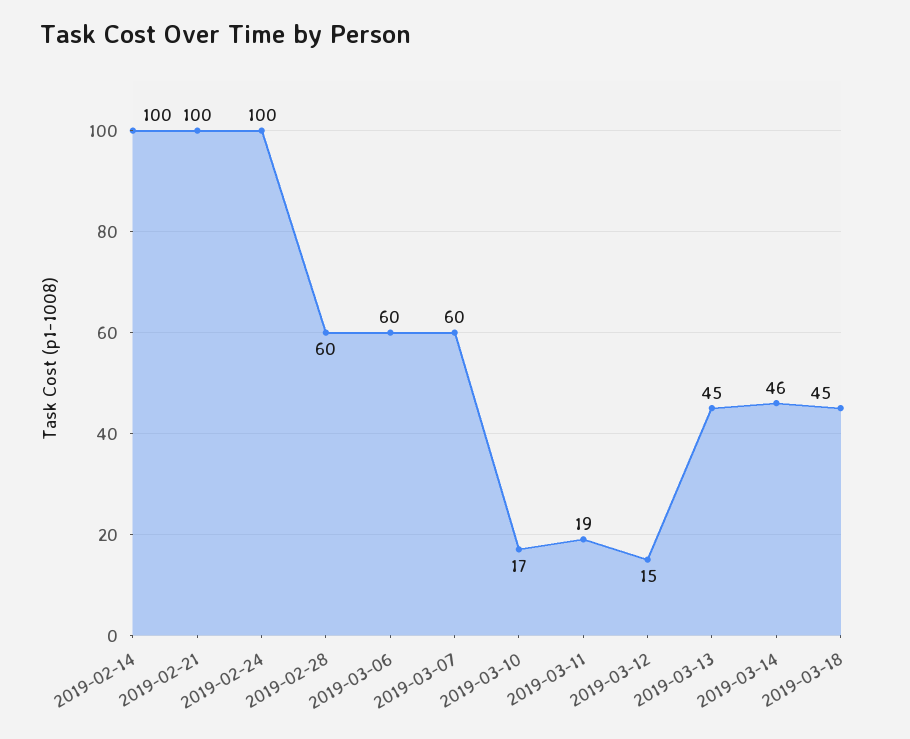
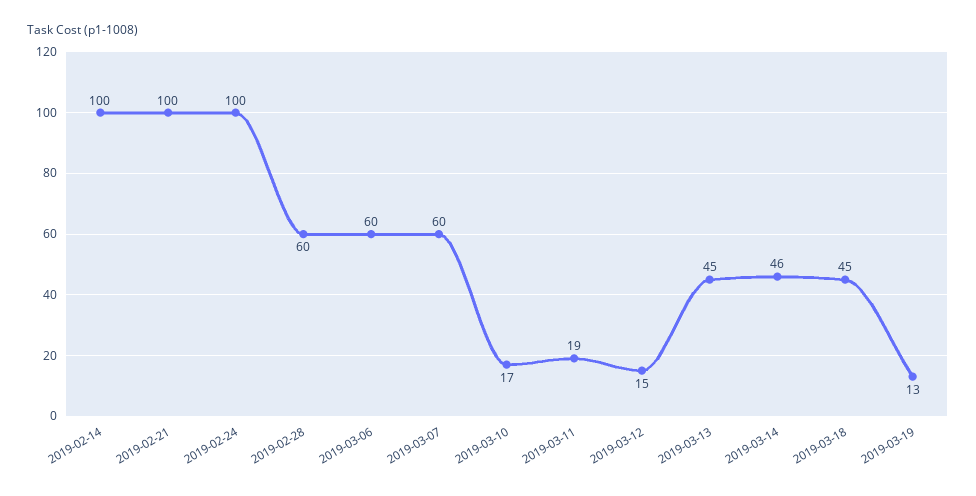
2019-03-19: none -> 13

